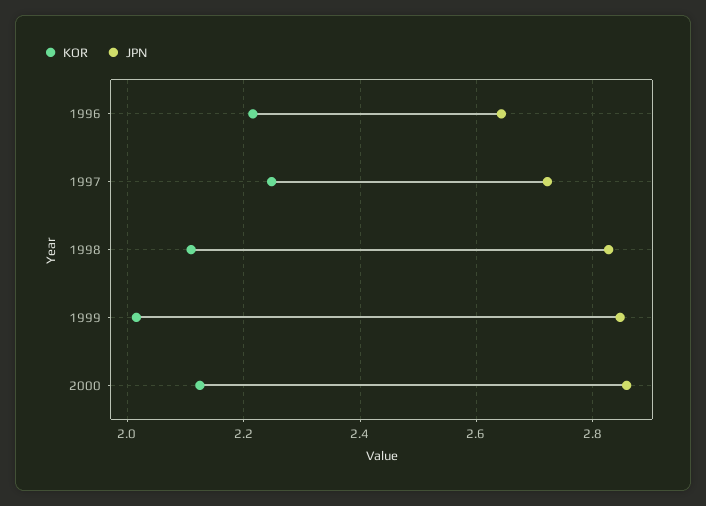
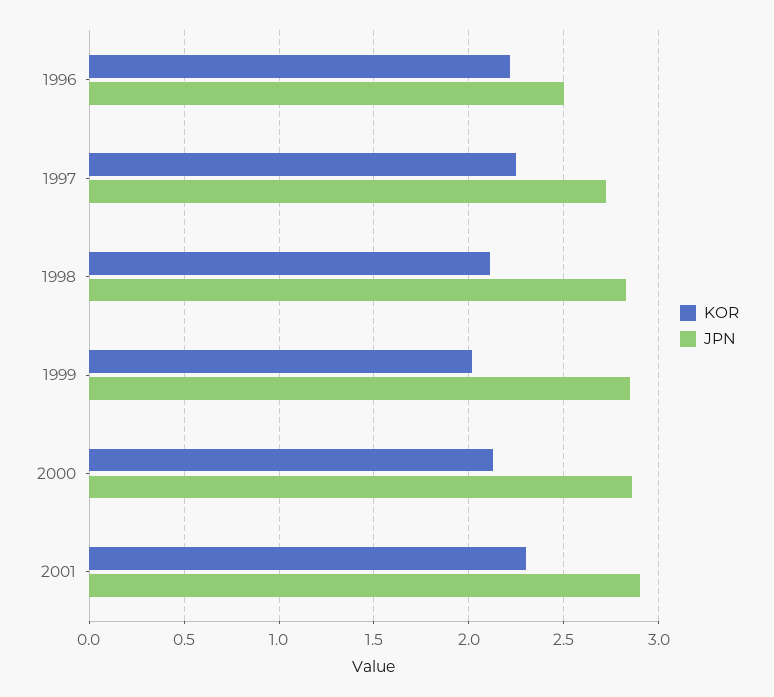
JPN, 1996: 2.64 -> 2.5
KOR, 2001: none -> 2.3
JPN, 2001: none -> 2.9

